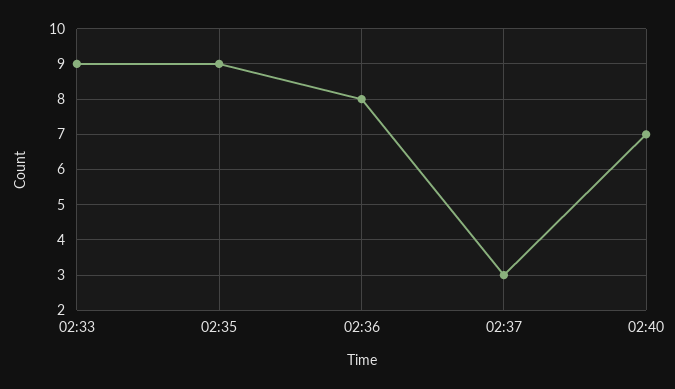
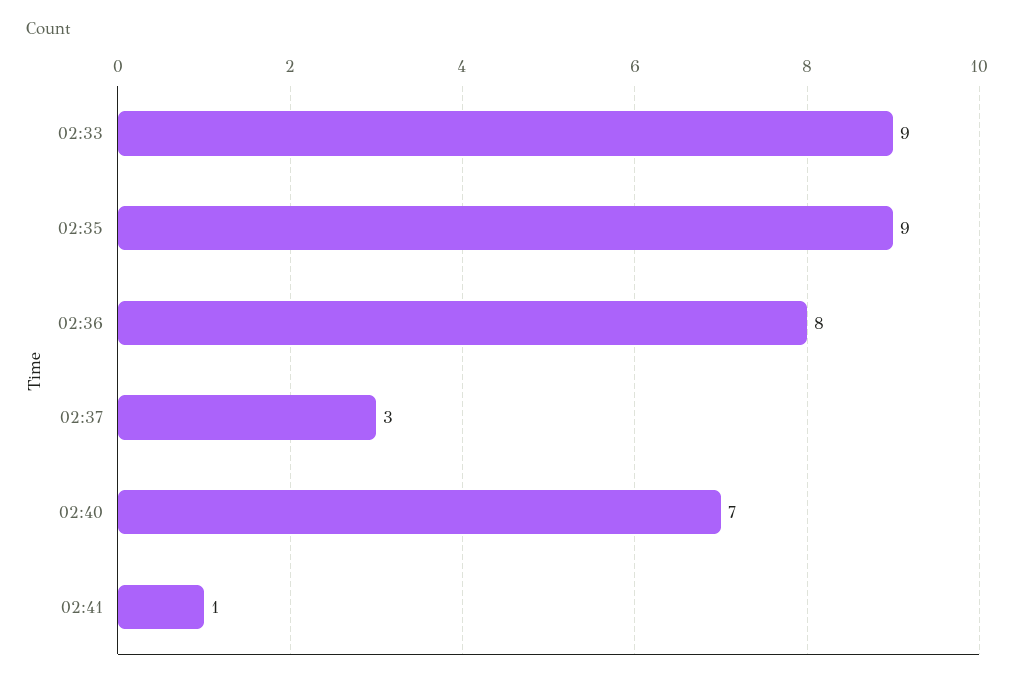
02:41: none -> 1

